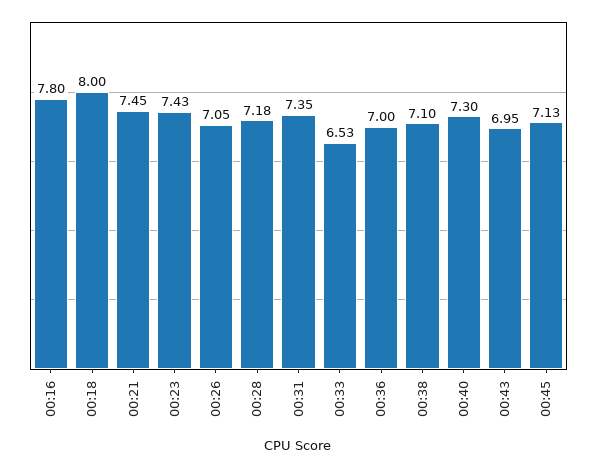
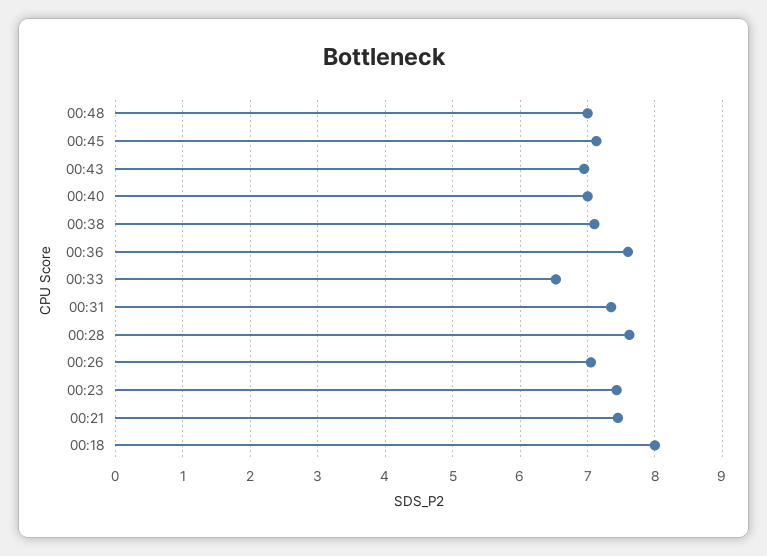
00:16: 7.8 -> none
00:28: 7.18 -> 7.6
00:36: 7 -> 7.6
00:40: 7.3 -> 7
00:48: none -> 7

